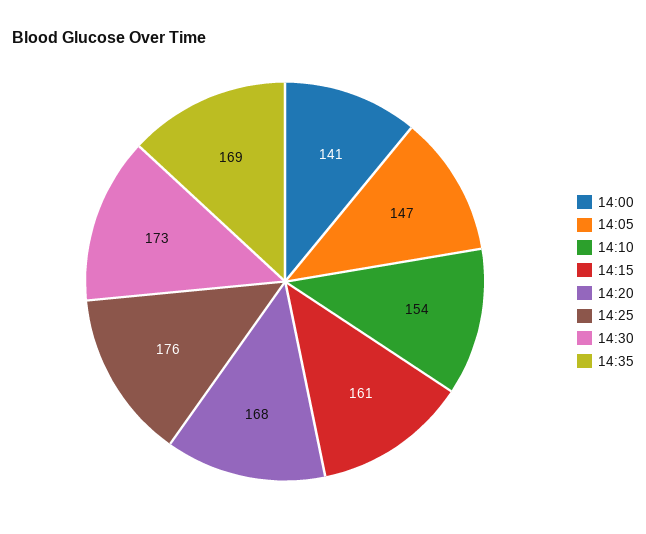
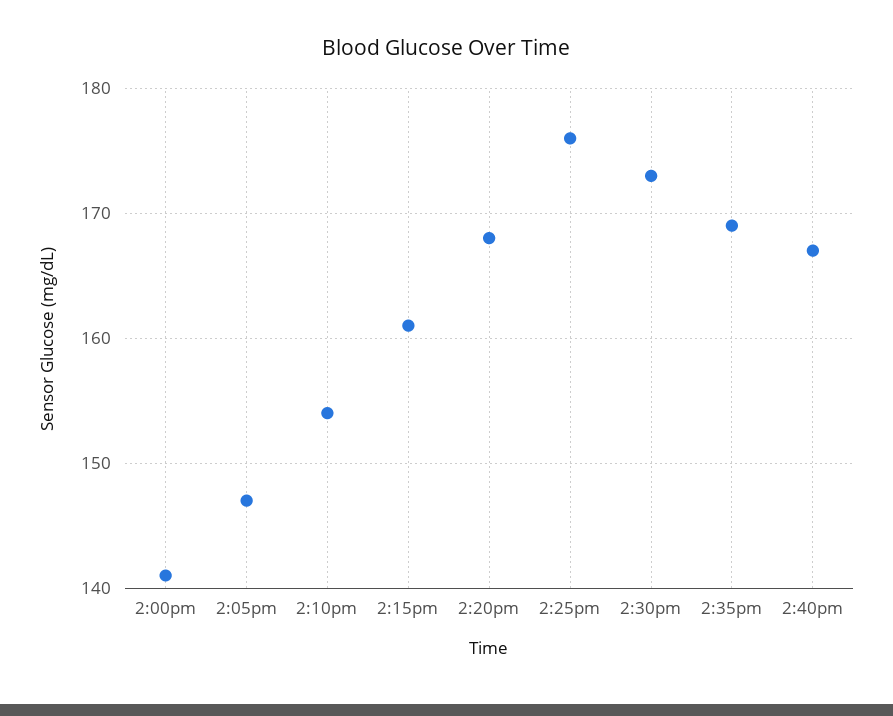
2:40pm: none -> 167

